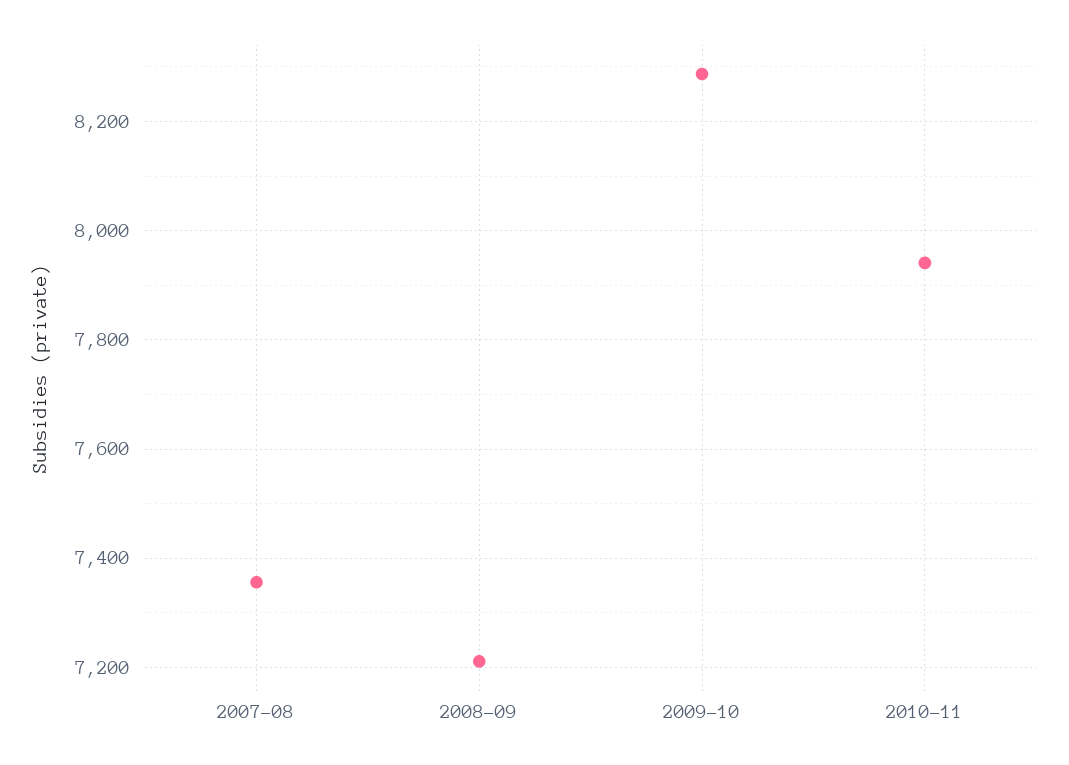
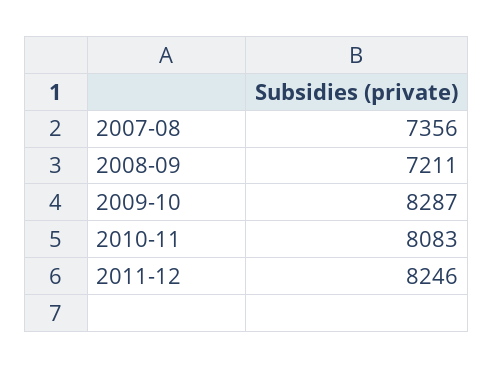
2010-11: 7940 -> 8083
2011-12: none -> 8246

